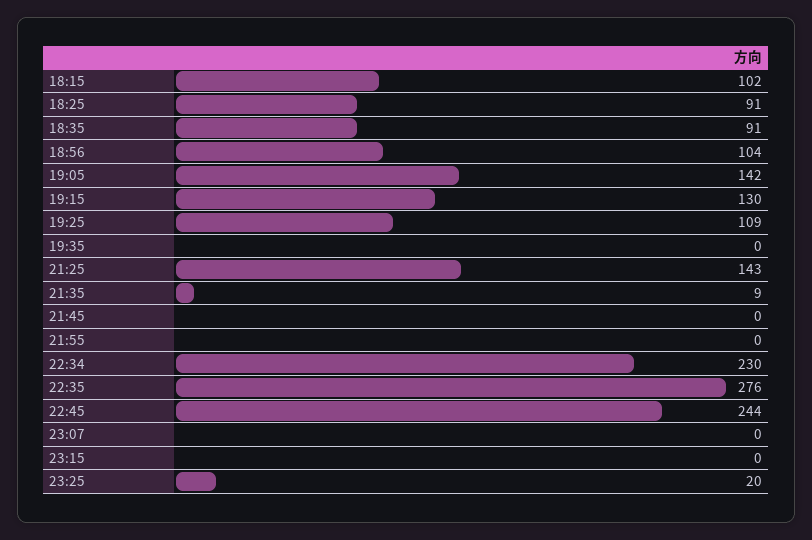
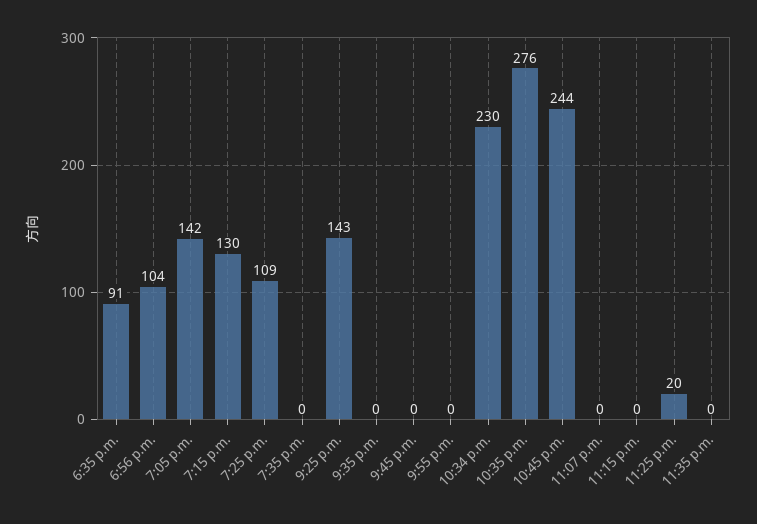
18:15: 102 -> none
18:25: 91 -> none
21:35: 9 -> 0
11:35 p.m.: none -> 0

